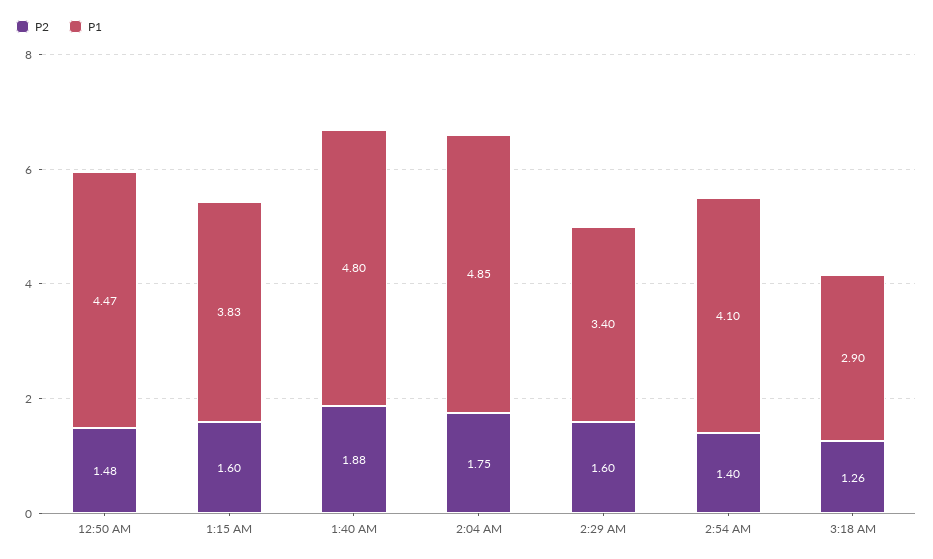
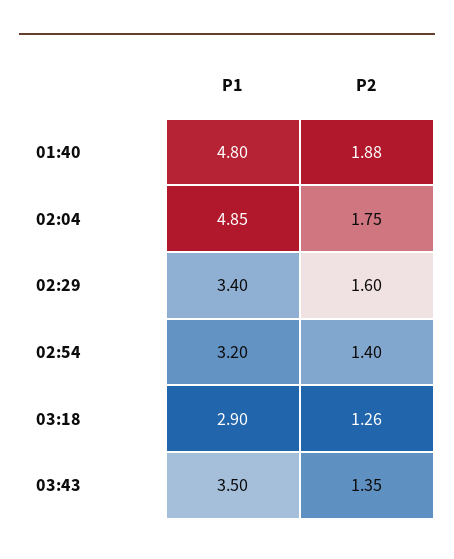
P2, 12:50 AM: 1.48 -> none
P1, 12:50 AM: 4.47 -> none
P2, 1:15 AM: 1.6 -> none
P1, 1:15 AM: 3.83 -> none
P1, 2:54 AM: 4.1 -> 3.2
P1, 03:43: none -> 3.5
P2, 03:43: none -> 1.35

